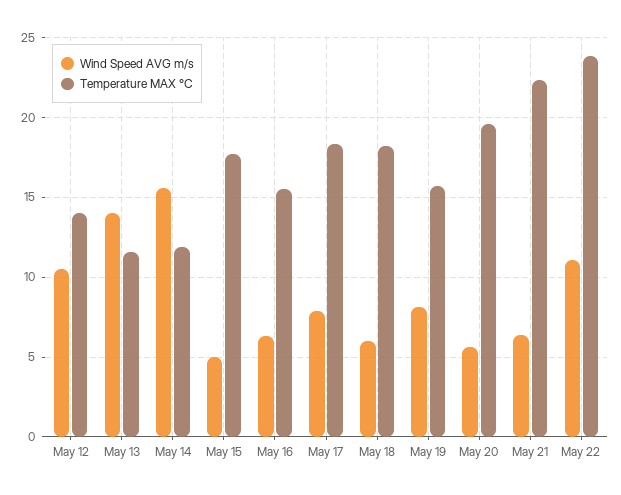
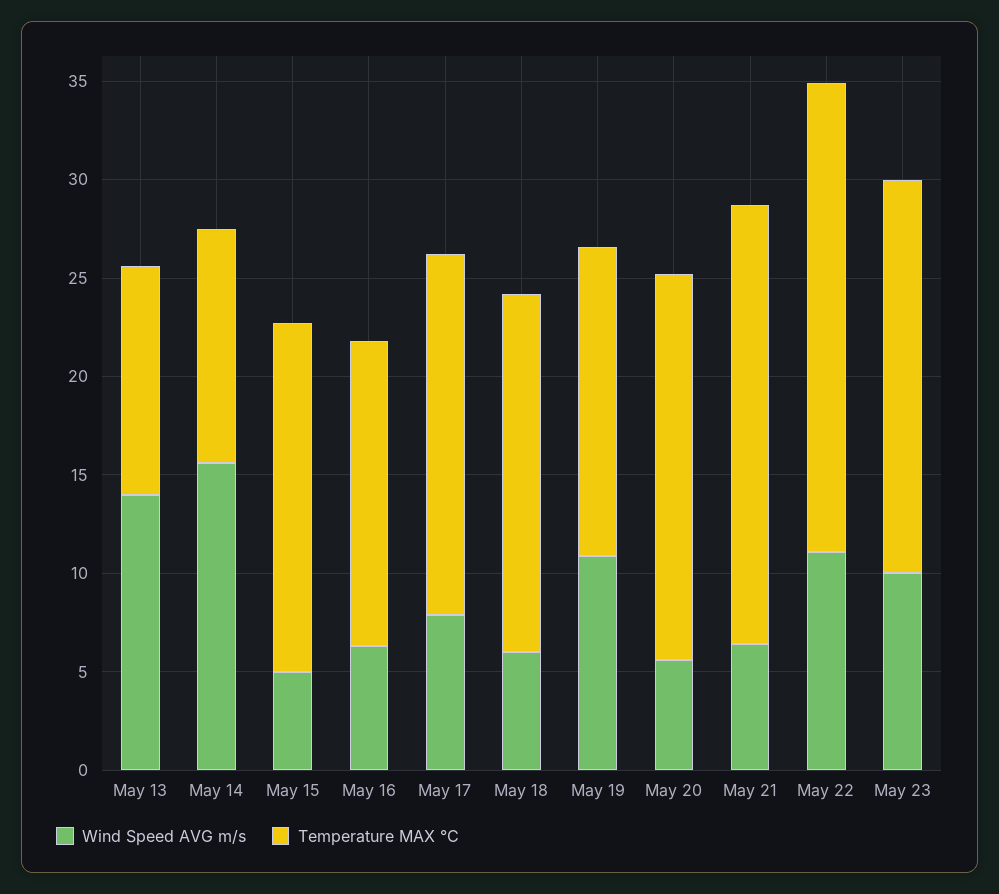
Wind Speed AVG m/s, May 12: 10.5 -> none
Temperature MAX °C, May 12: 14 -> none
Wind Speed AVG m/s, May 19: 8 -> 11
Wind Speed AVG m/s, May 23: none -> 10
Temperature MAX °C, May 23: none -> 20

